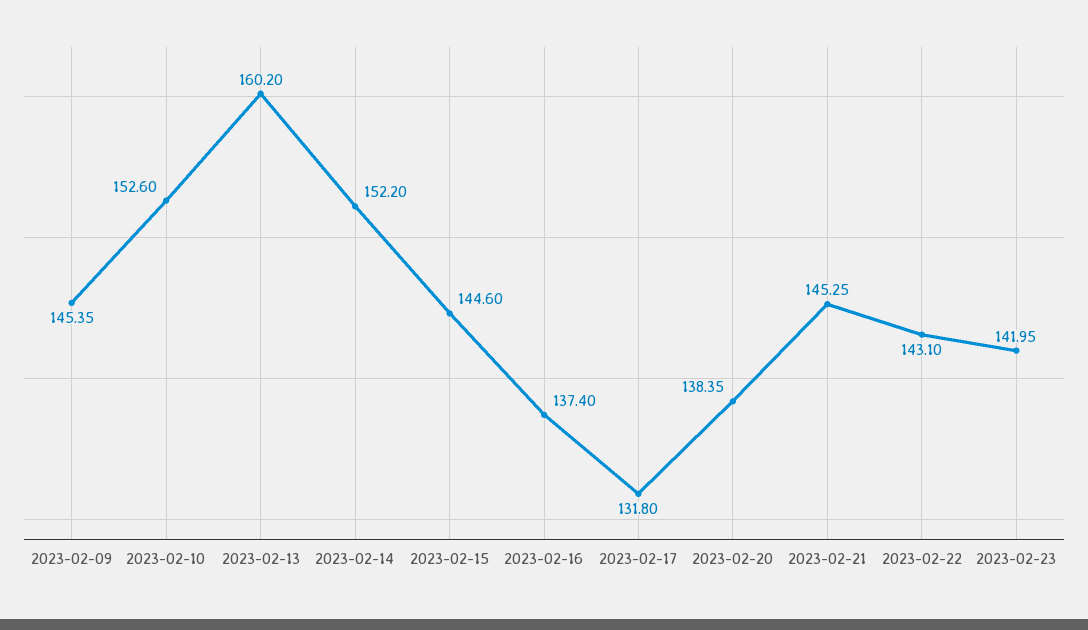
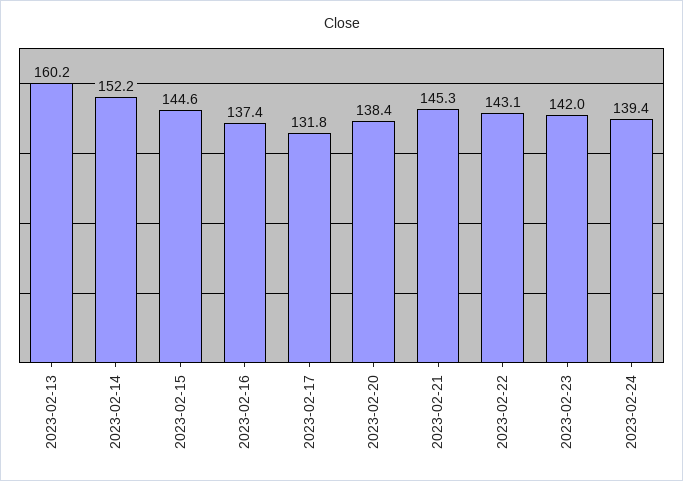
2023-02-09: 145.35 -> none
2023-02-10: 152.6 -> none
2023-02-24: none -> 139.4

